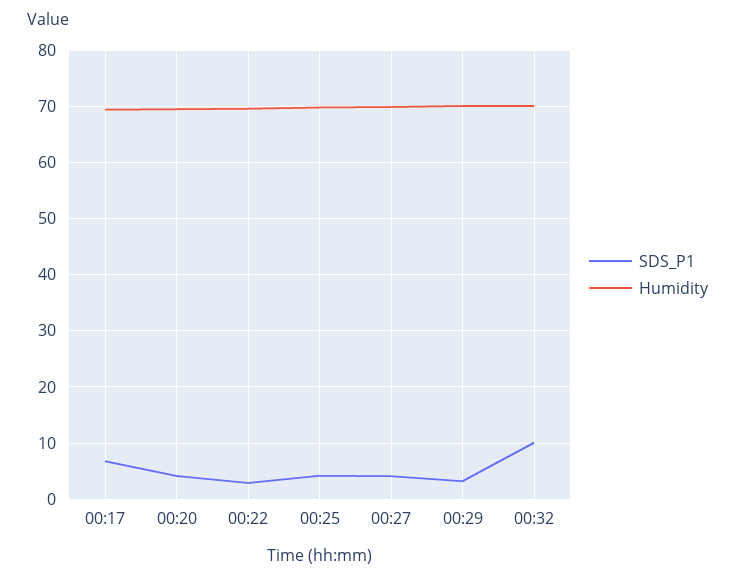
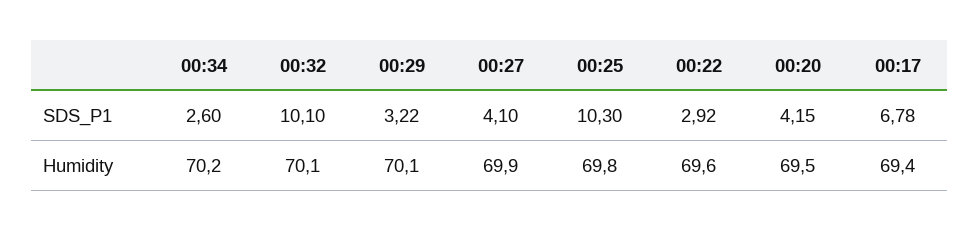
SDS_P1, 00:25: 4 -> 10.3
SDS_P1, 00:34: none -> 2.6
Humidity, 00:34: none -> 70.2

